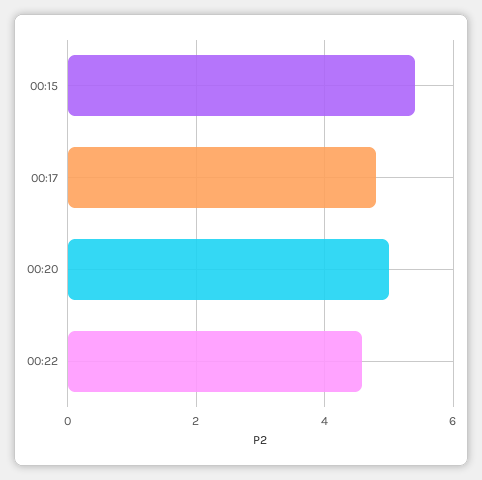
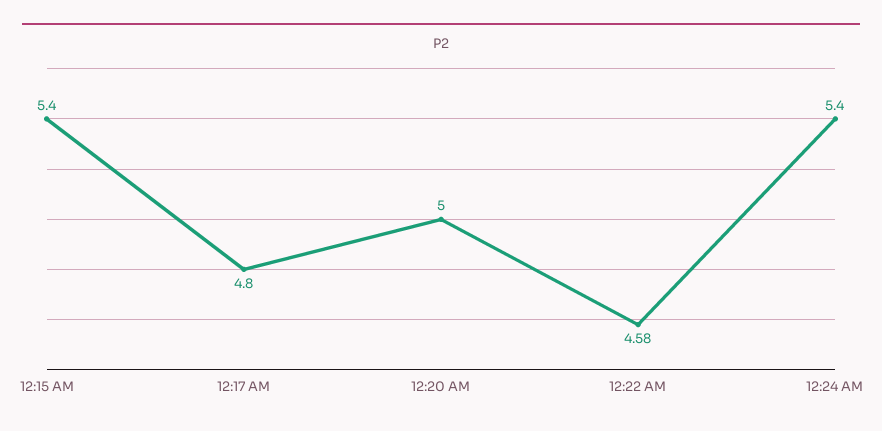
12:24 AM: none -> 5.4

